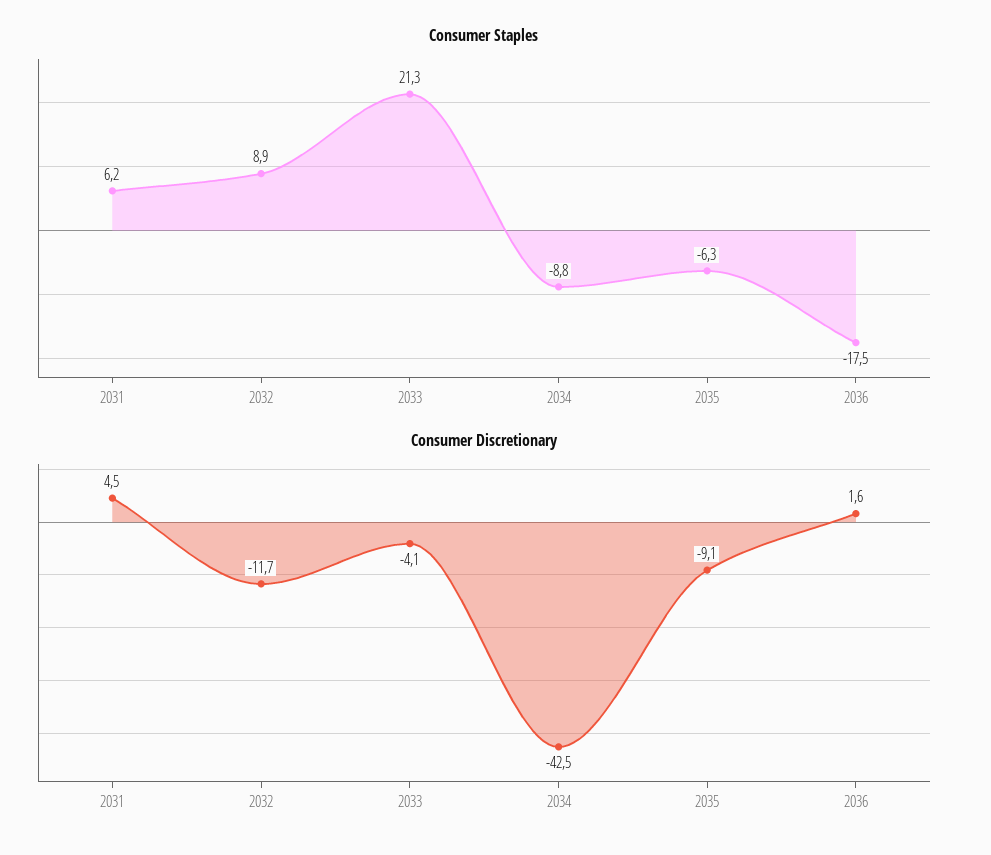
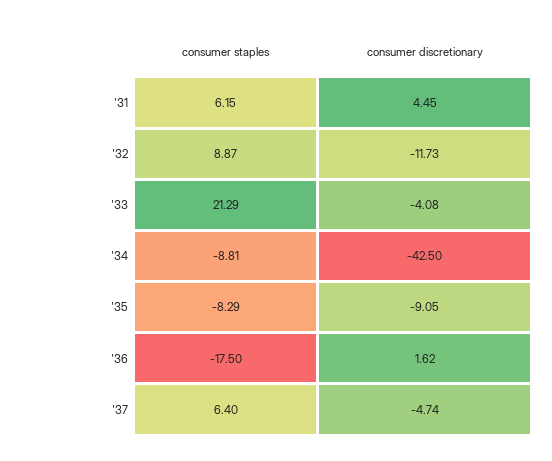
Consumer Staples, 2035: -6.3 -> -8.29
Consumer Staples, '37: none -> 6.4
Consumer Discretionary, '37: none -> -4.74

